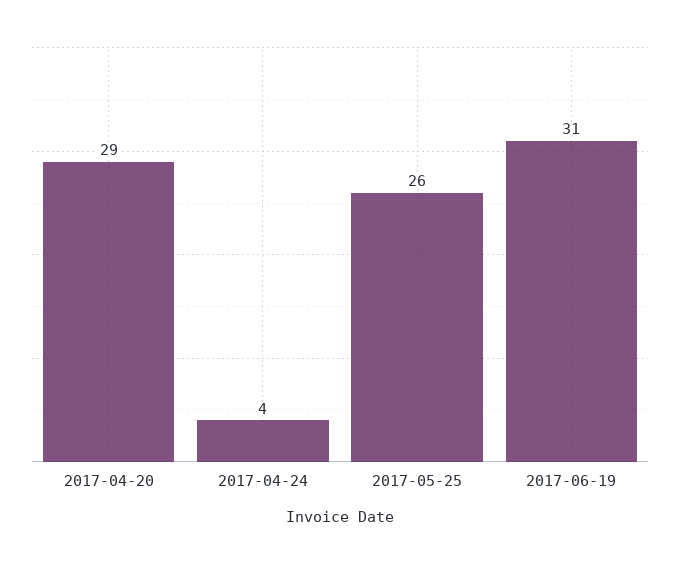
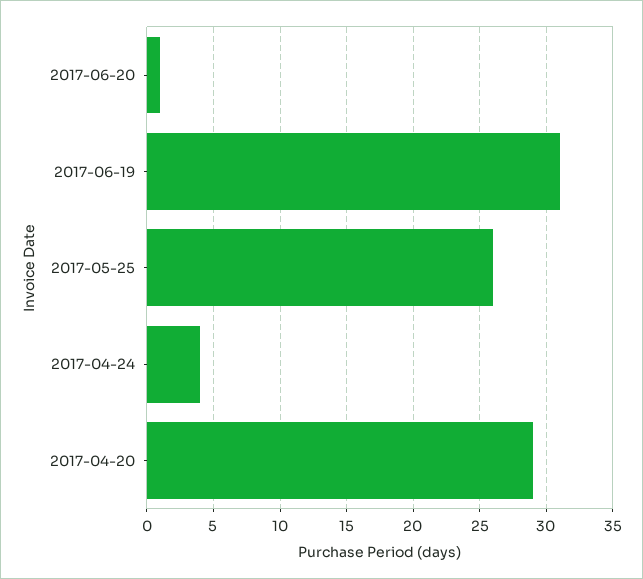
2017-06-20: none -> 1

